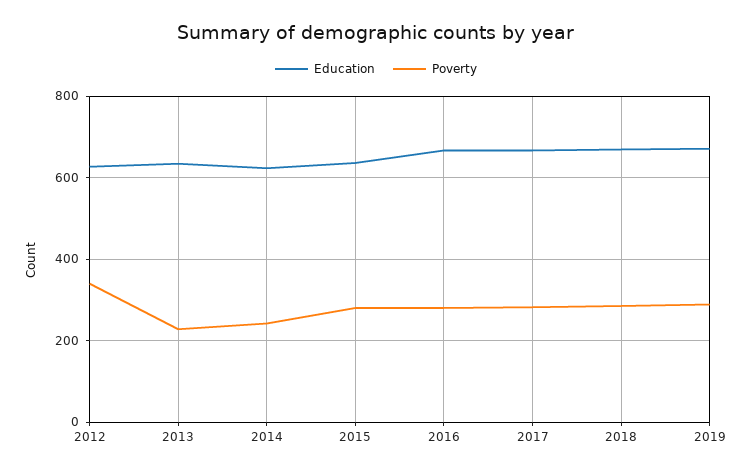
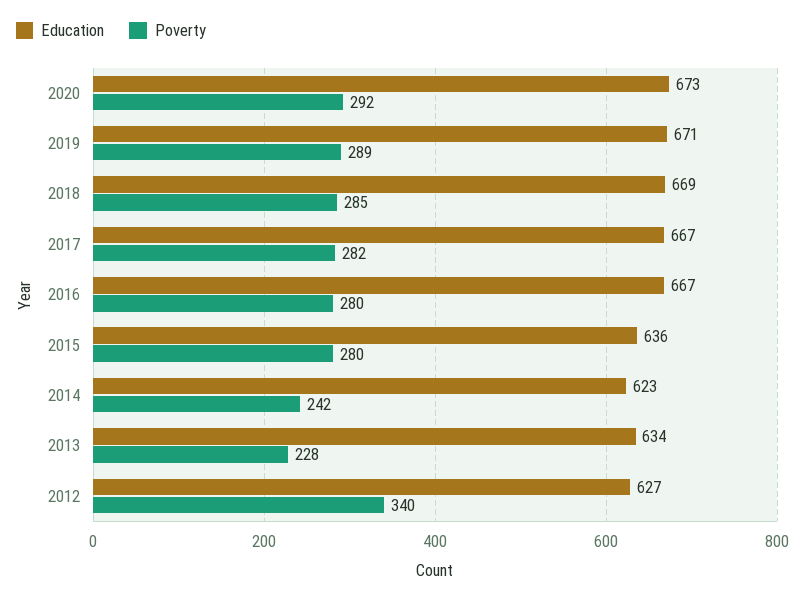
Education, 2020: none -> 673
Poverty, 2020: none -> 292

